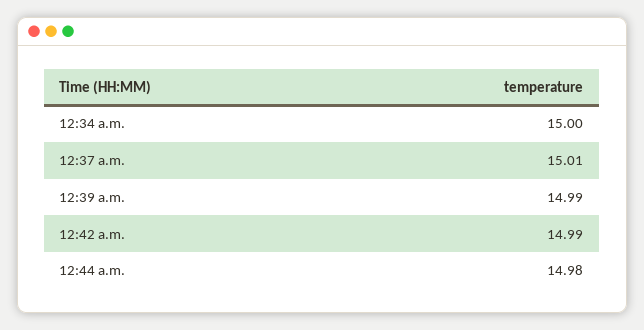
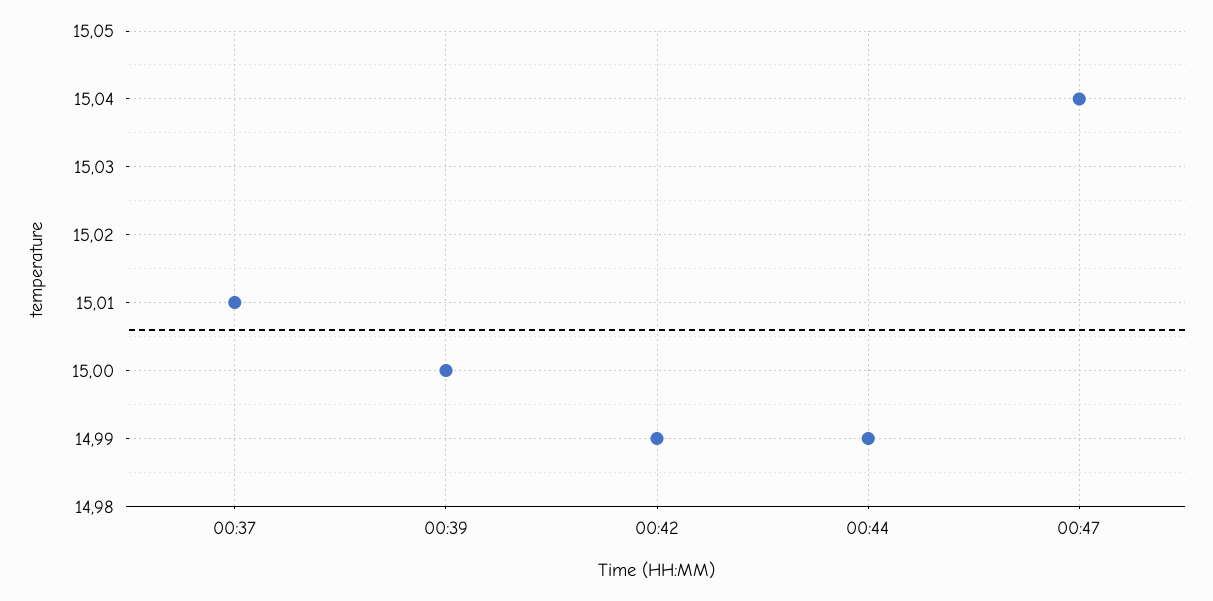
12:34 a.m.: 15 -> none
12:39 a.m.: 14.99 -> 15
12:44 a.m.: 14.98 -> 14.99
00:47: none -> 15.04

